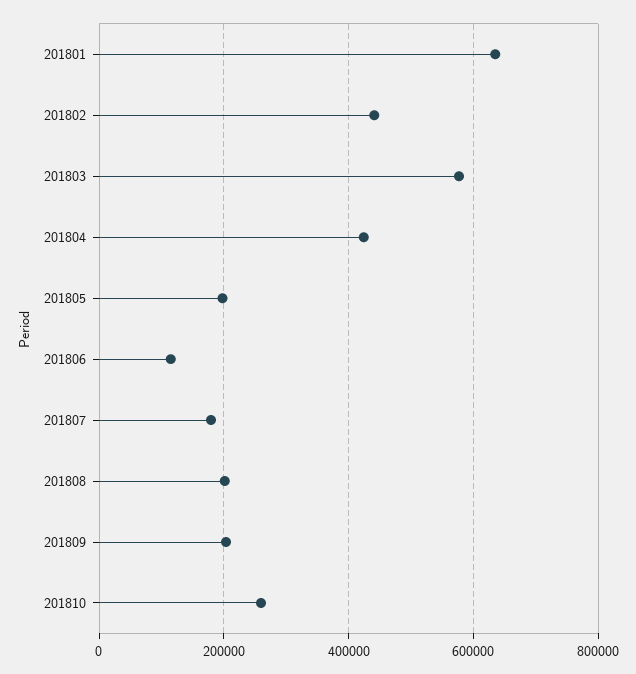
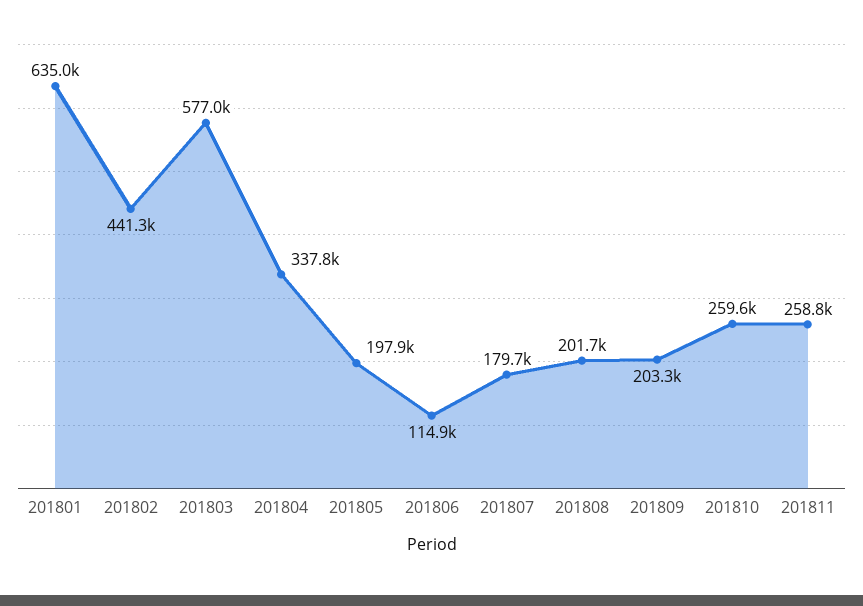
201804: 420000 -> 337800
201811: none -> 258800

